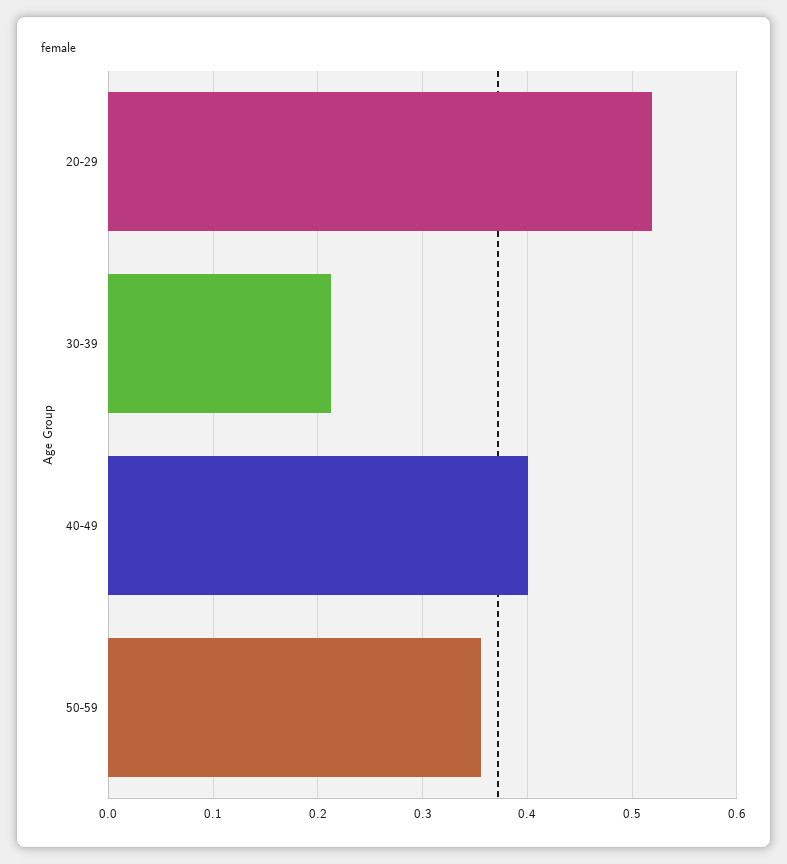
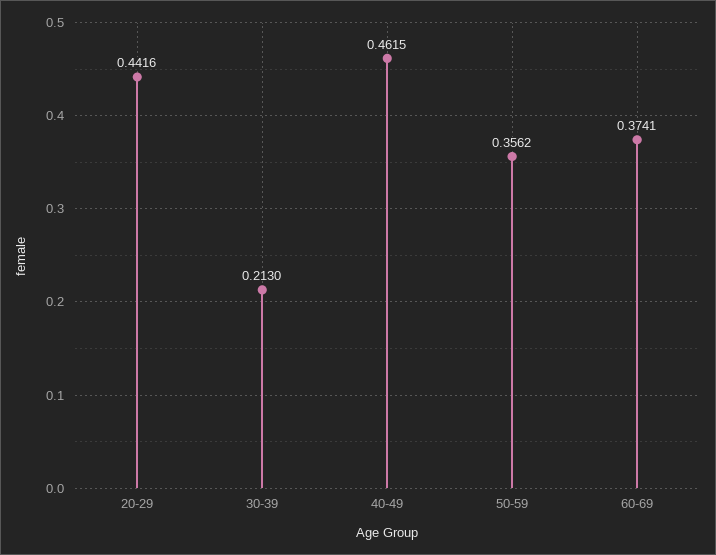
20-29: 0.52 -> 0.4416
40-49: 0.4 -> 0.4615
60-69: none -> 0.3741

